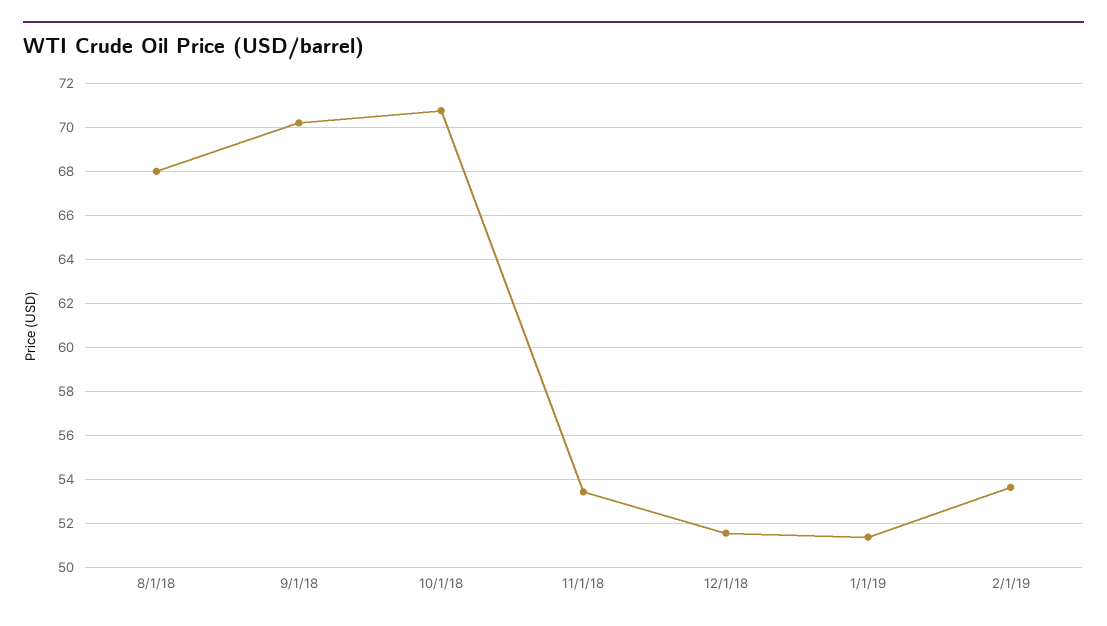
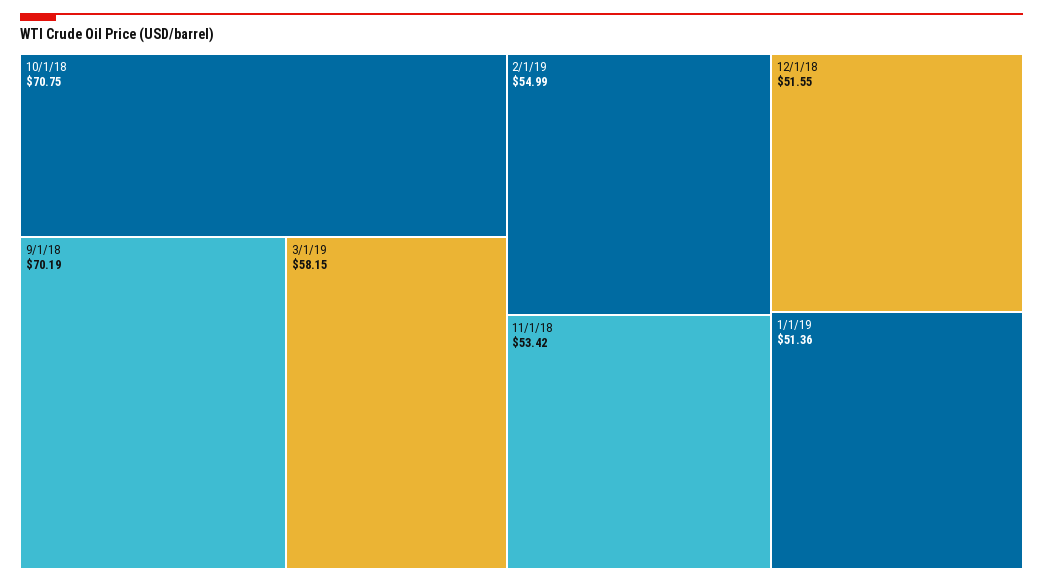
8/1/18: 68 -> none
2/1/19: 53.5 -> 54.99
3/1/19: none -> 58.15

